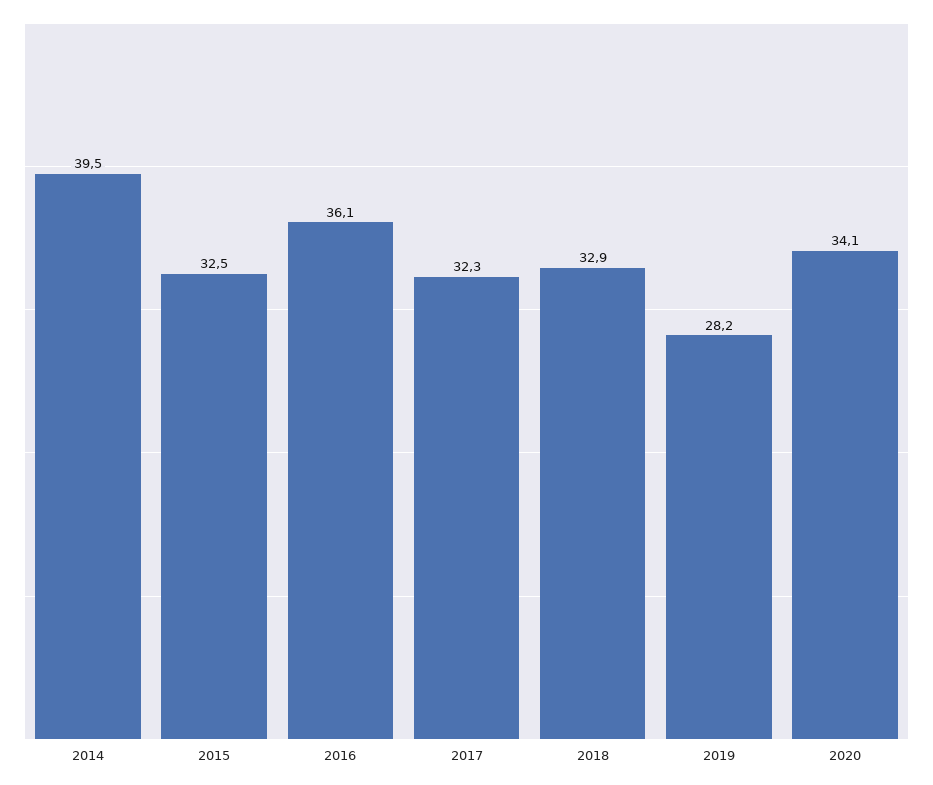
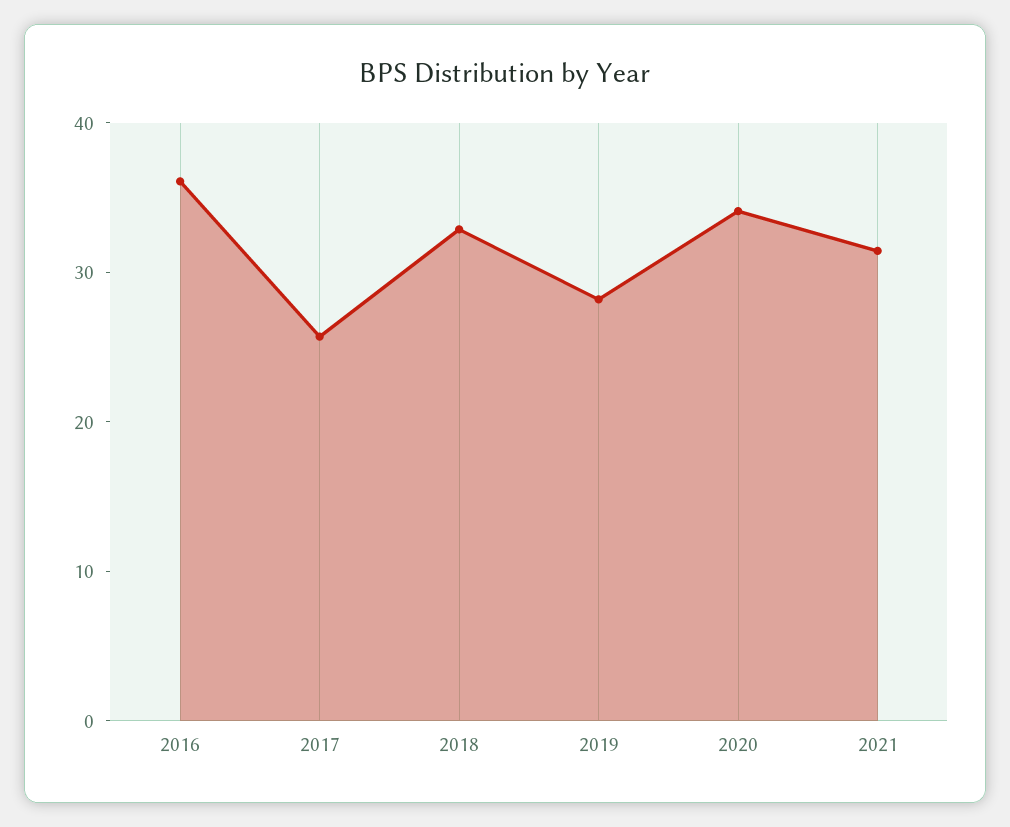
2014: 39.5 -> none
2015: 32.5 -> none
2017: 32.3 -> 26
2021: none -> 32

